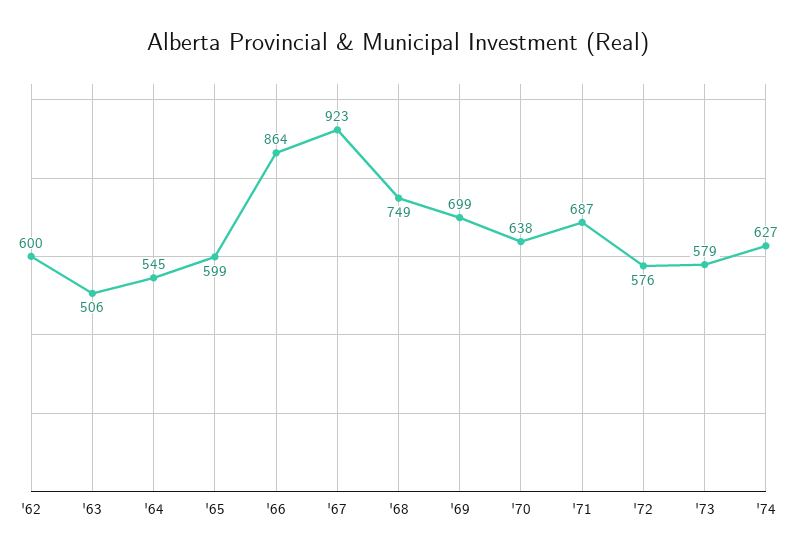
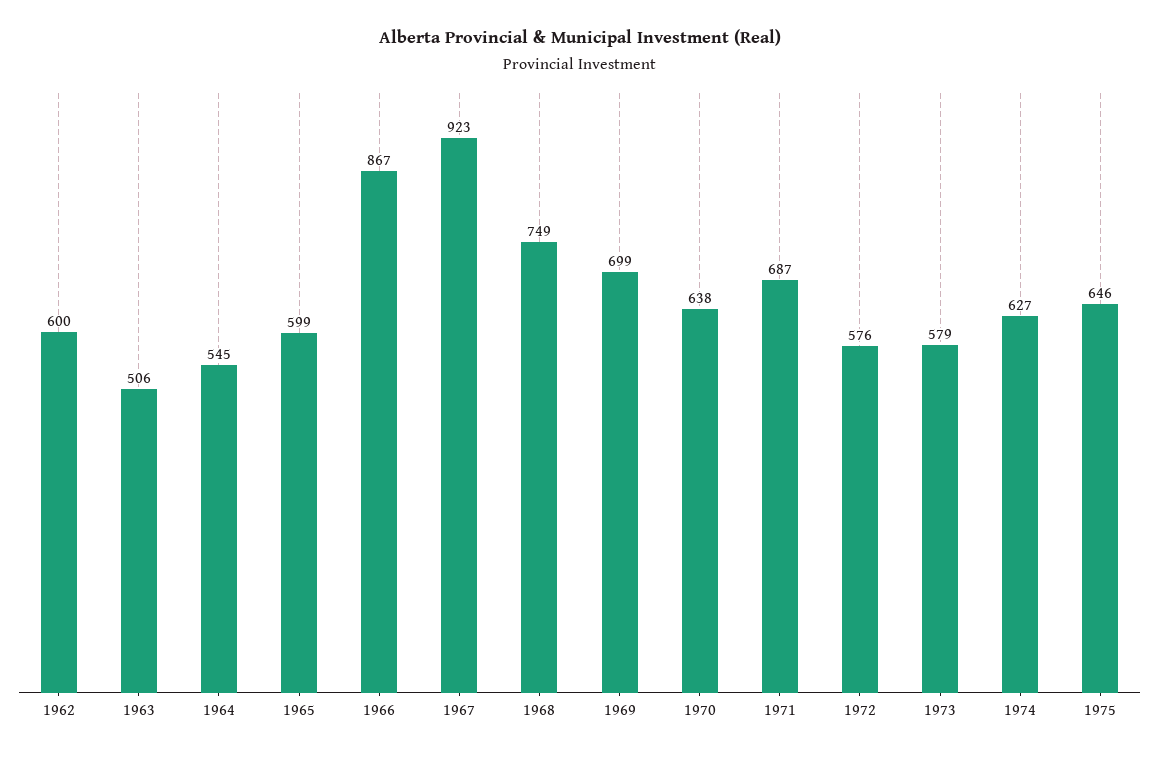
'66: 864 -> 867
1975: none -> 646

